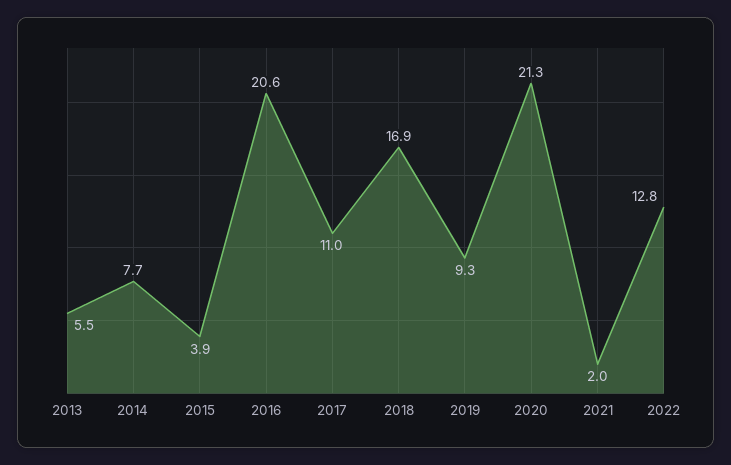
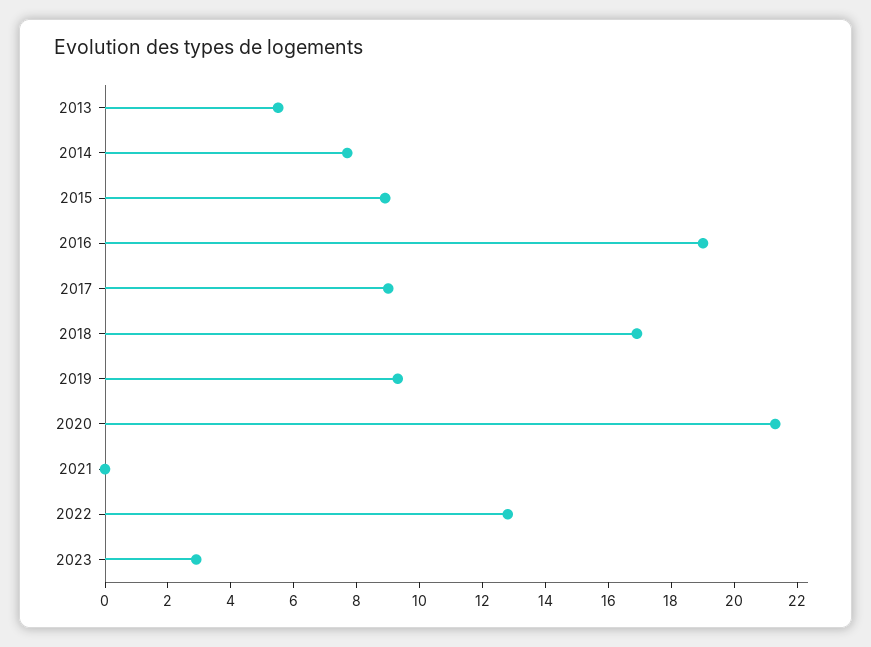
2015: 3.9 -> 9
2016: 20.6 -> 19
2017: 11 -> 9
2021: 2 -> 0
2023: none -> 3

